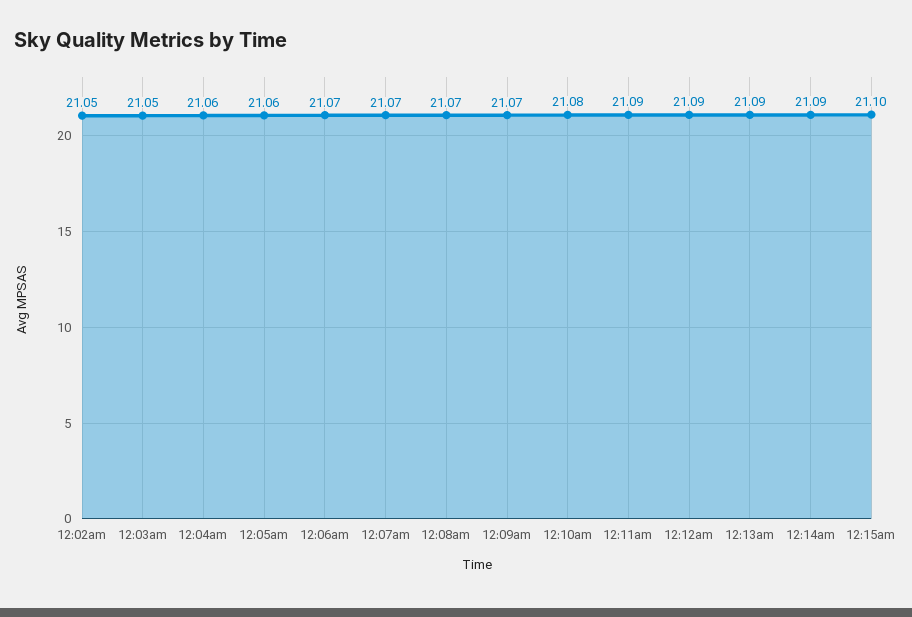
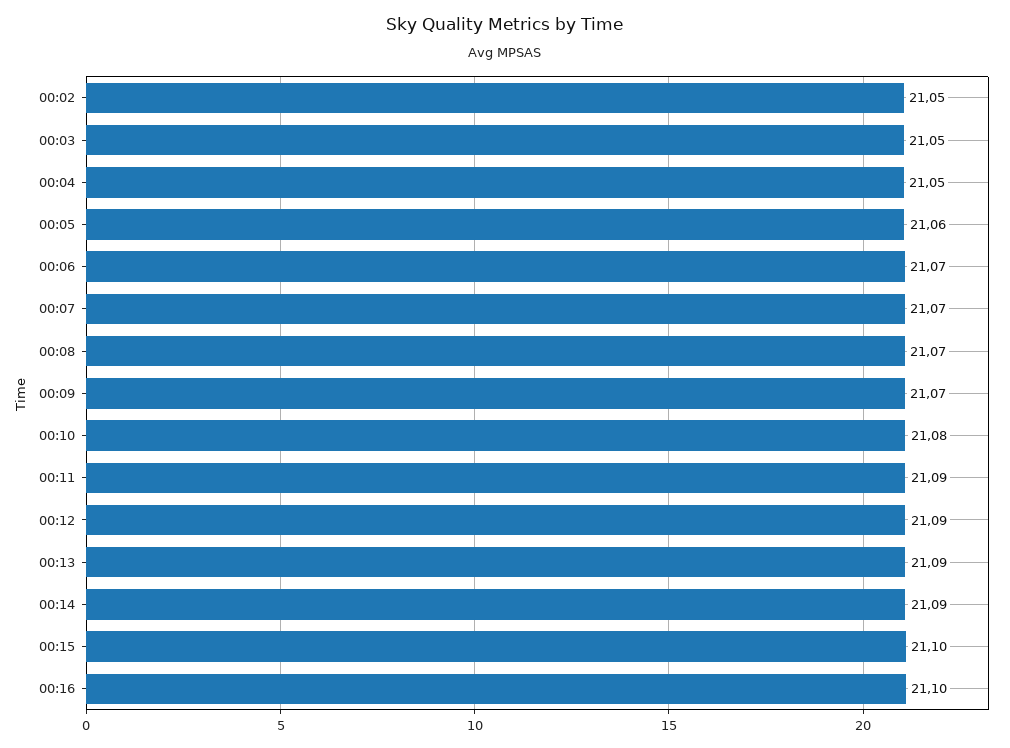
12:04am: 21.06 -> 21.05
00:16: none -> 21.1

